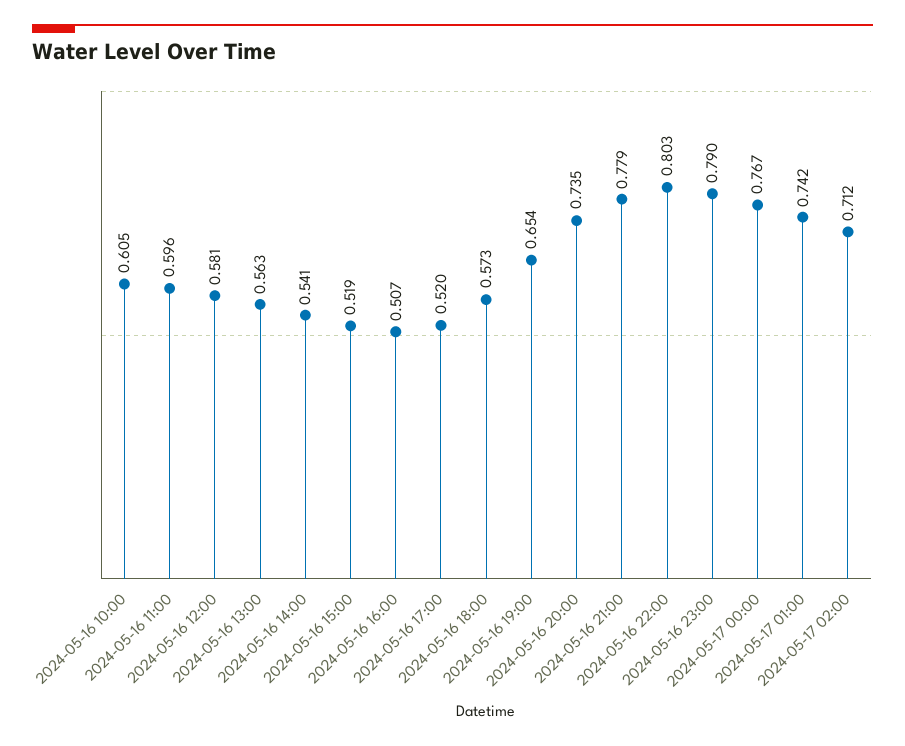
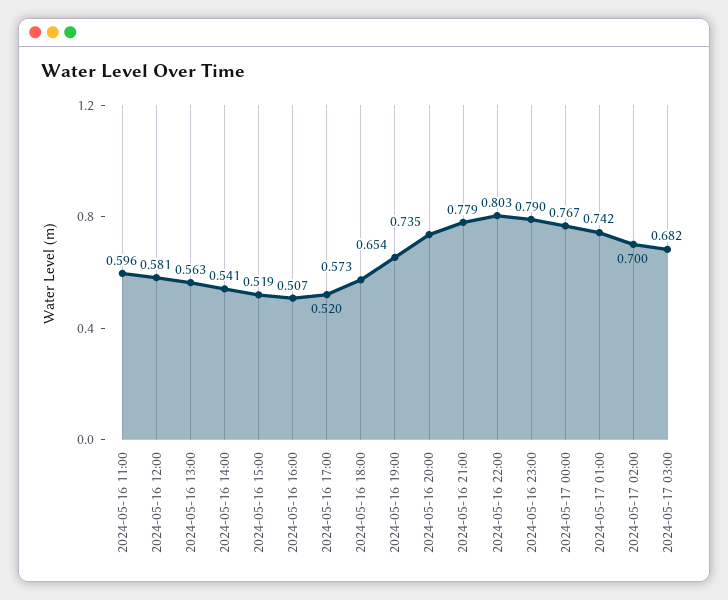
2024-05-16 10:00: 0.605 -> none
2024-05-17 02:00: 0.712 -> 0.7
2024-05-17 03:00: none -> 0.682

